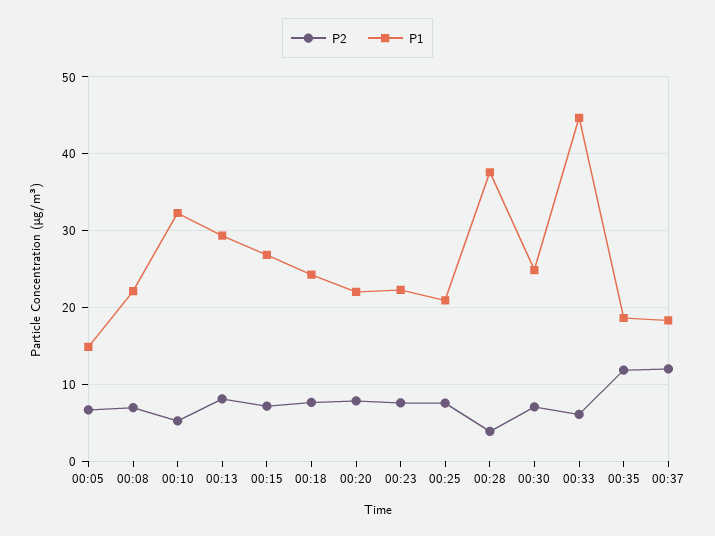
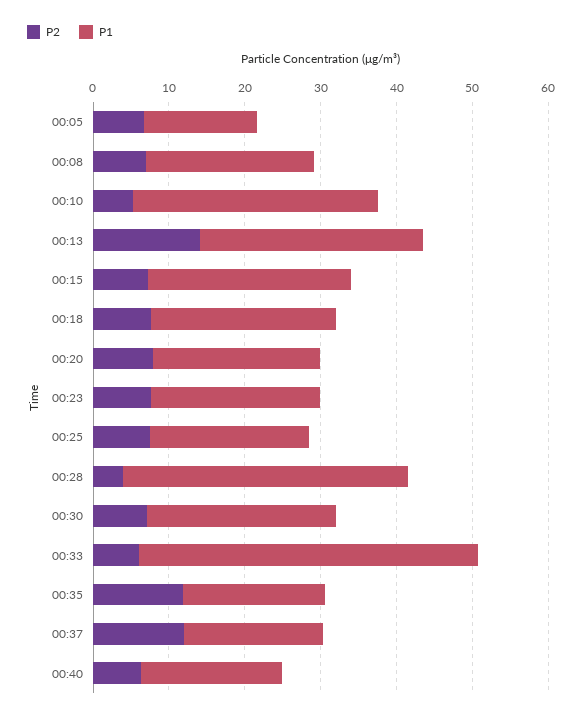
P2, 00:13: 8 -> 14
P2, 00:40: none -> 6
P1, 00:40: none -> 18

